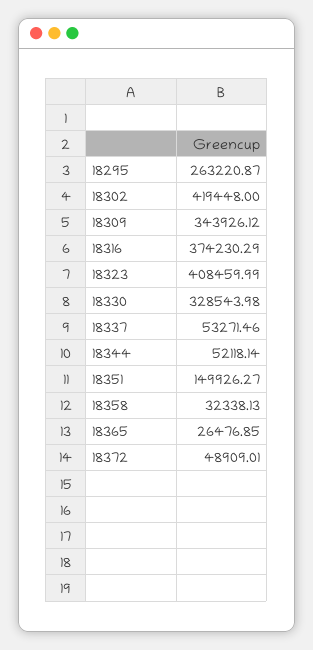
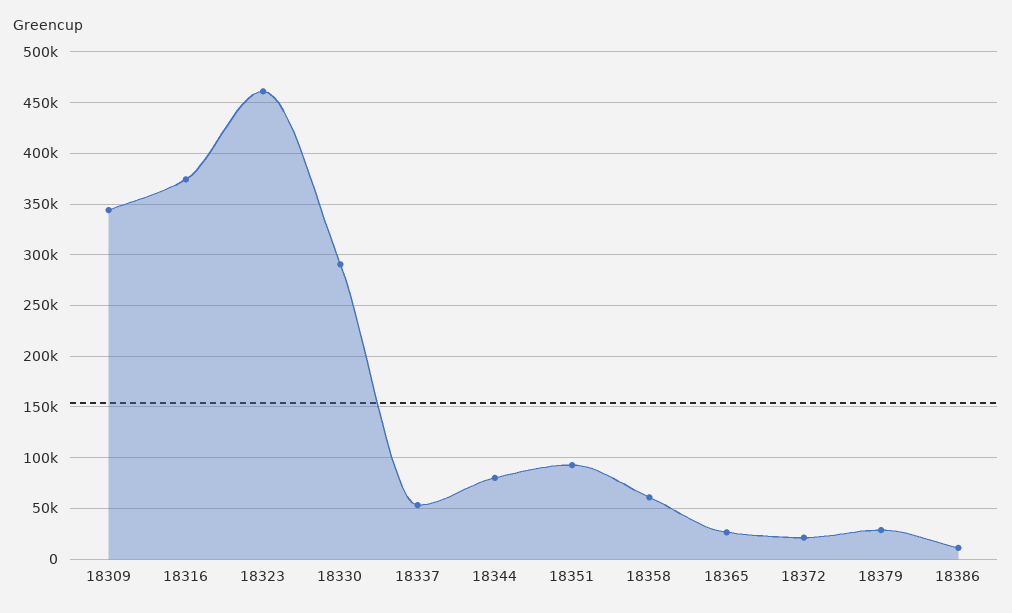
18295: 263220.87 -> none
18302: 419448 -> none
18323: 408459.99 -> 460000
18330: 328543.98 -> 290000
18344: 52118.14 -> 80000
18351: 149926.27 -> 90000
18358: 32338.13 -> 60000
18372: 48909.01 -> 20000
18379: none -> 30000
18386: none -> 10000

